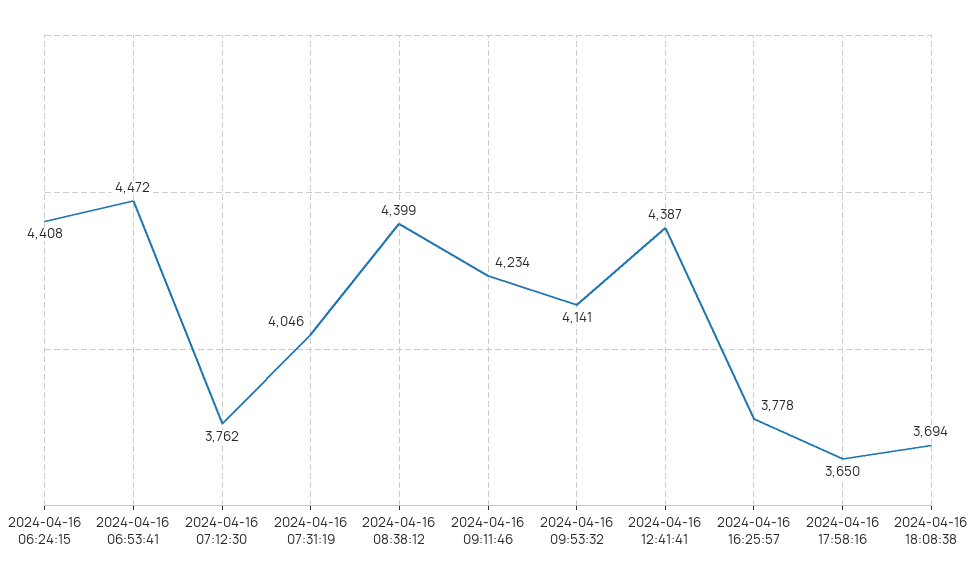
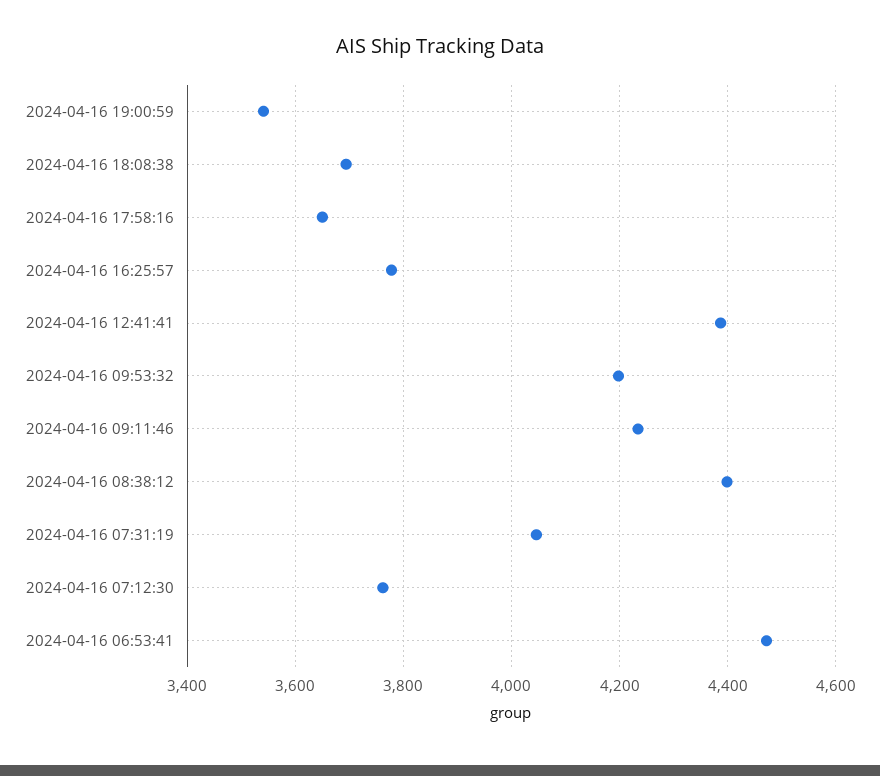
2024-04-16 06:24:15: 4408 -> none
2024-04-16 09:53:32: 4141 -> 4200
2024-04-16 19:00:59: none -> 3540

